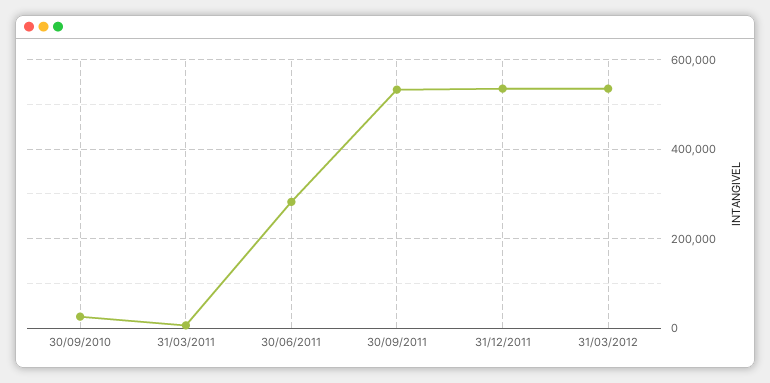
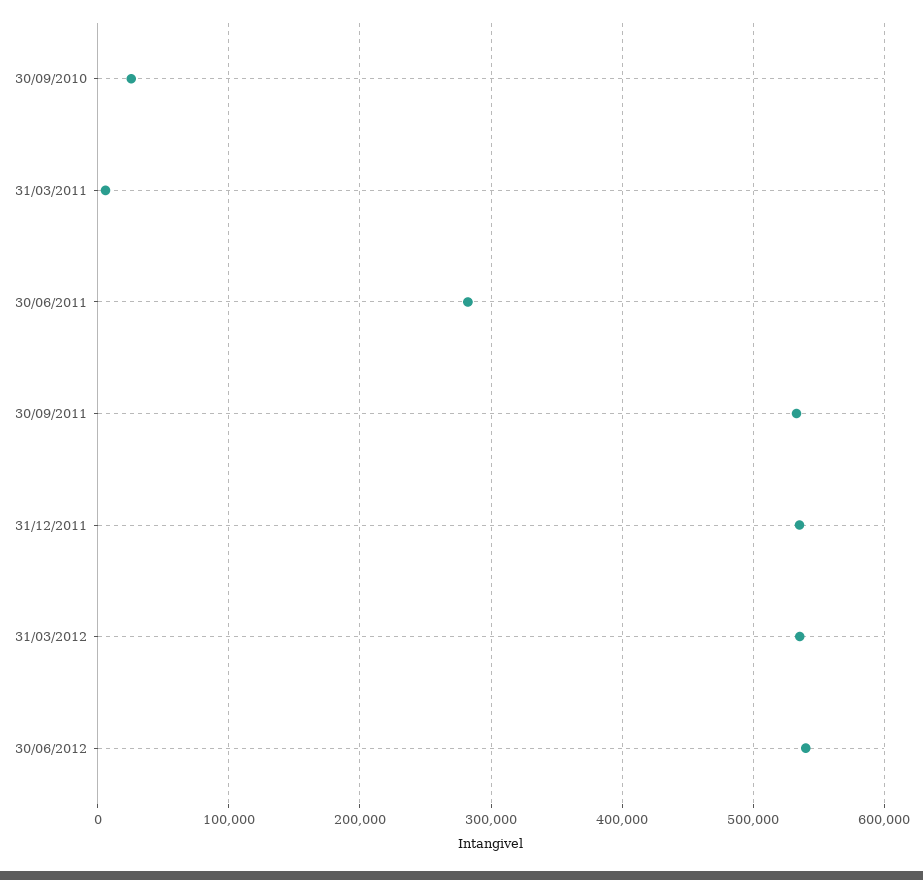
30/06/2012: none -> 540000

